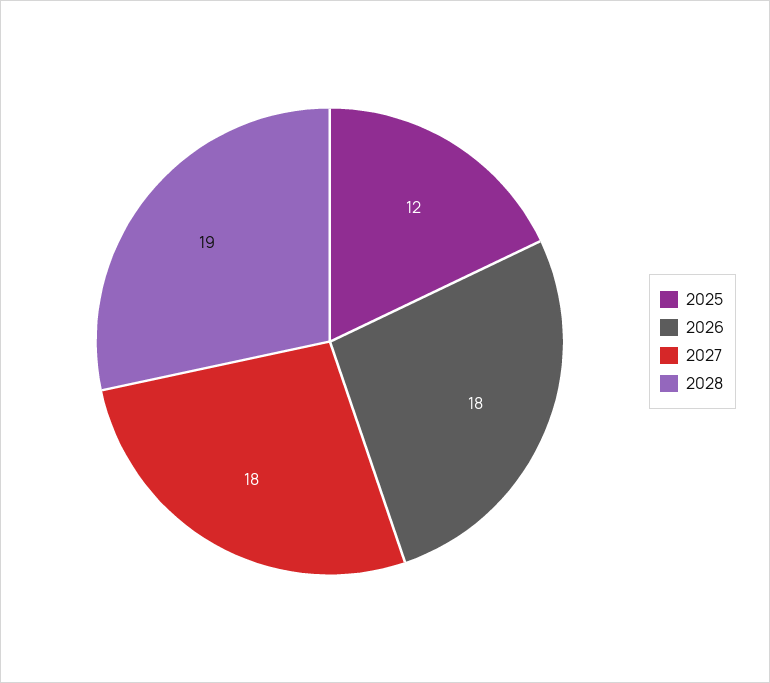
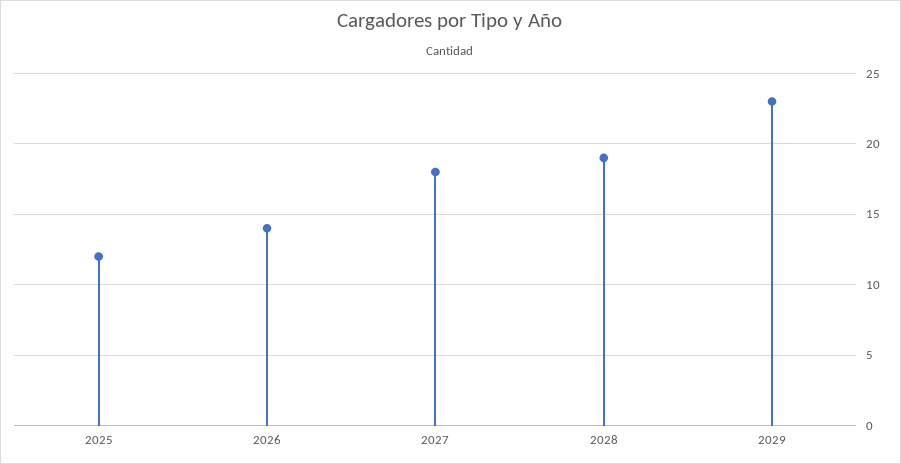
2026: 18 -> 14
2029: none -> 23

